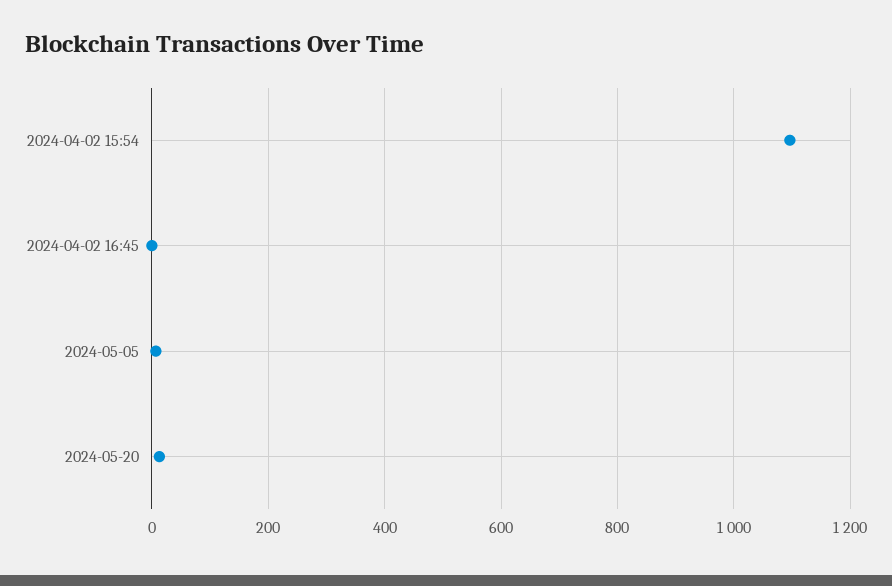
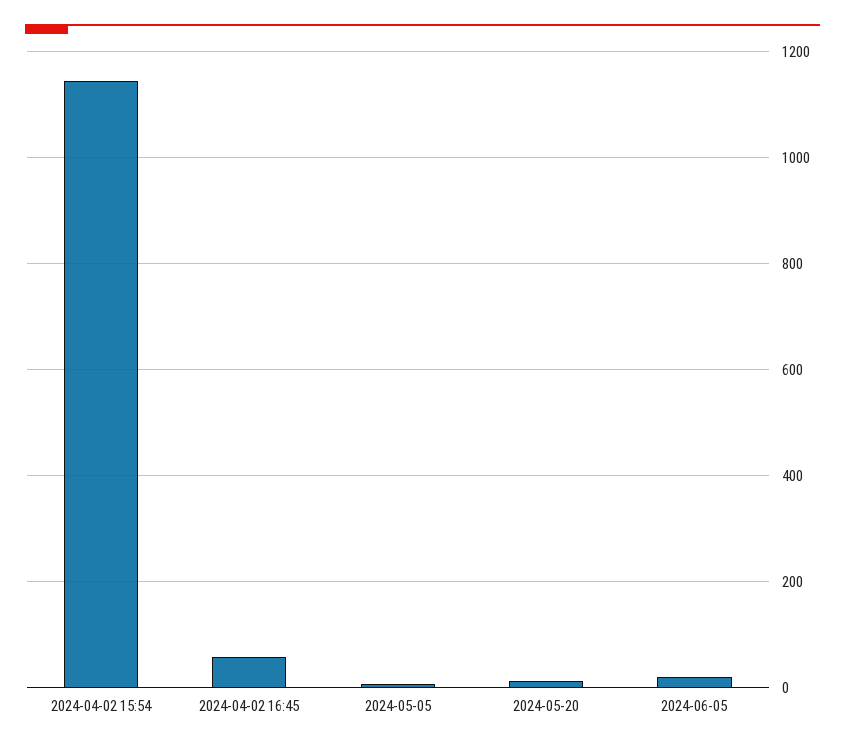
2024-04-02 15:54: 1100 -> 1140
2024-04-02 16:45: 0 -> 60
2024-06-05: none -> 20

